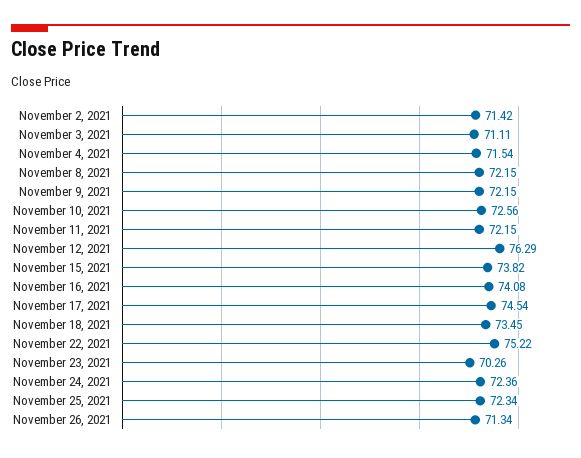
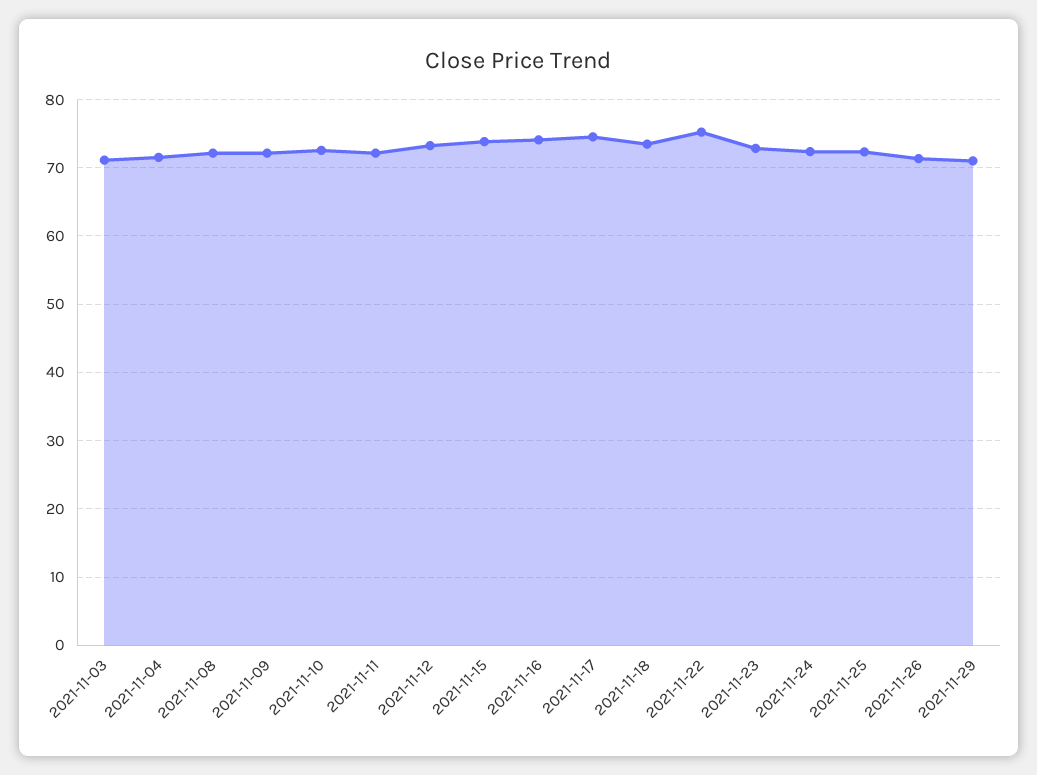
November 2, 2021: 71.42 -> none
November 12, 2021: 76.29 -> 73
November 23, 2021: 70.26 -> 73
2021-11-29: none -> 71

